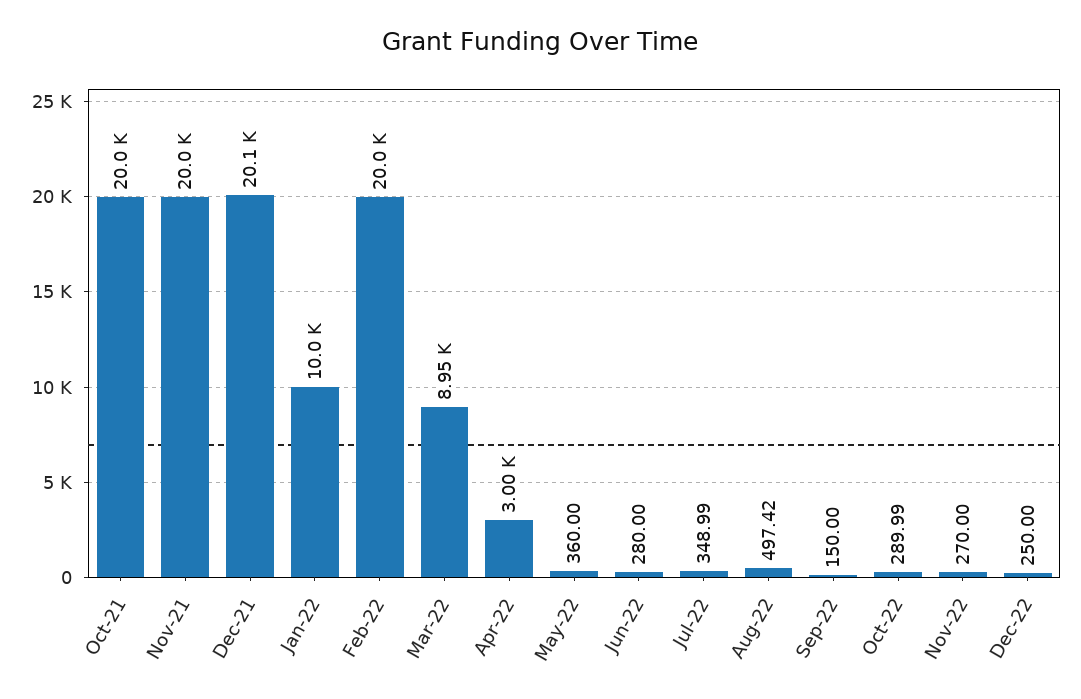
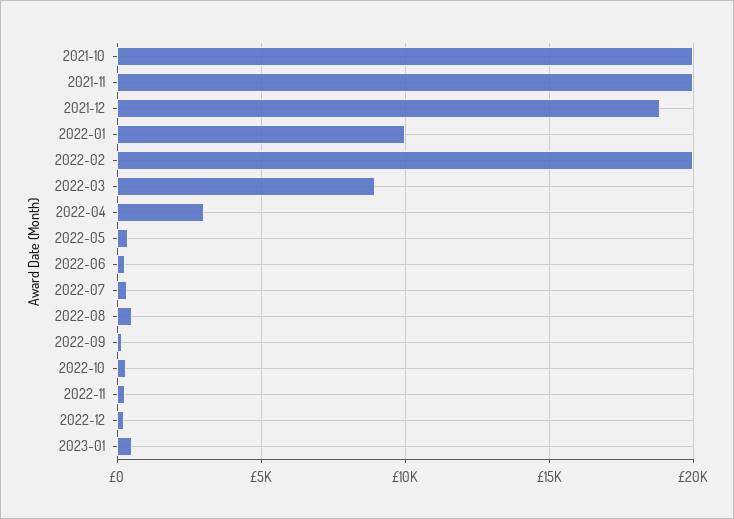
Dec-21: 20100 -> 19000
2023-01: none -> 500

